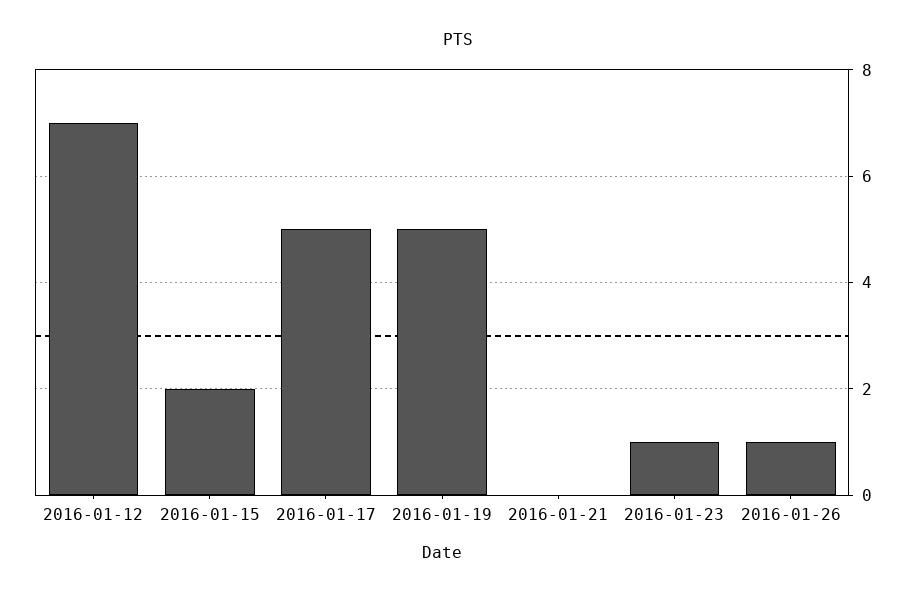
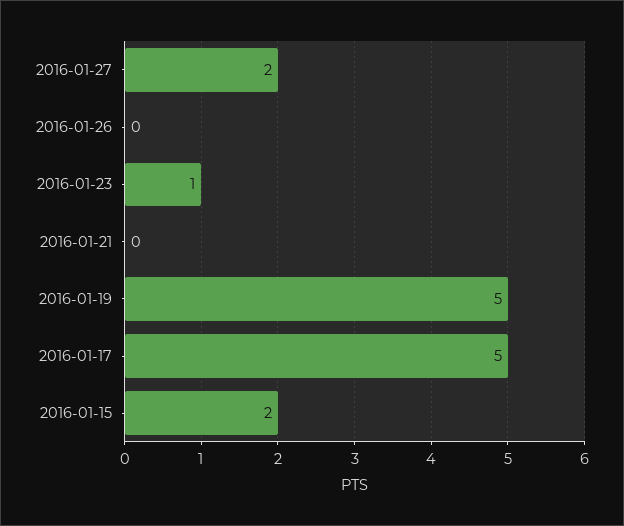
2016-01-12: 7 -> none
2016-01-26: 1 -> 0
2016-01-27: none -> 2

